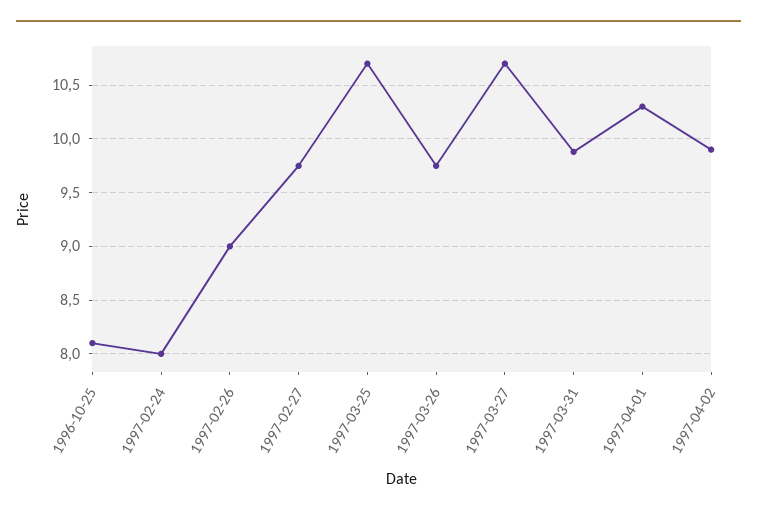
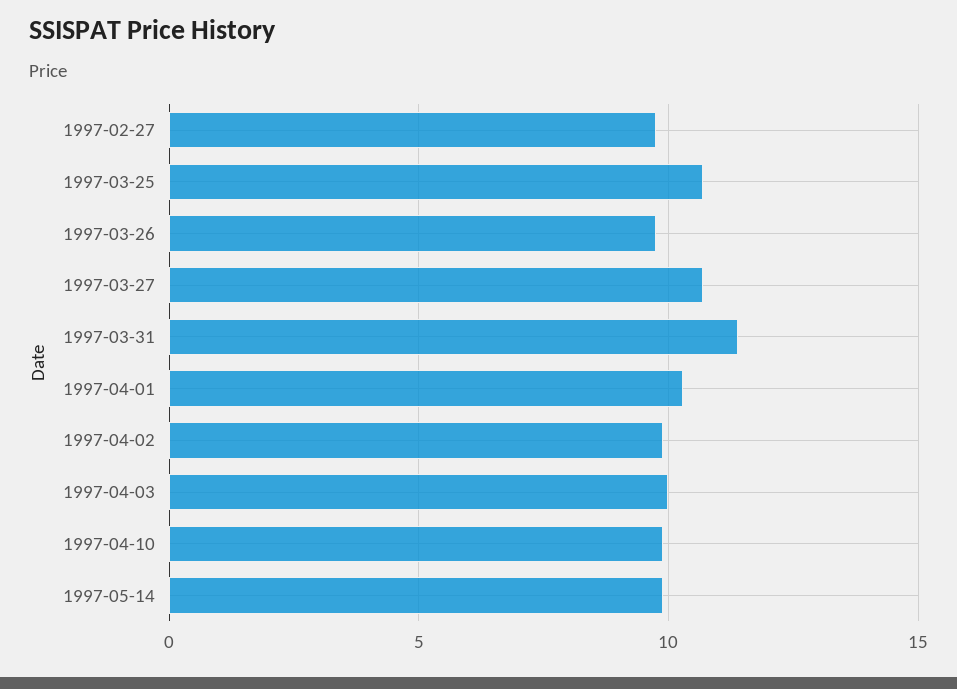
1996-10-25: 8.1 -> none
1997-02-24: 8 -> none
1997-02-26: 9 -> none
1997-03-31: 9.9 -> 11.5
1997-04-03: none -> 10
1997-04-10: none -> 10
1997-05-14: none -> 10

